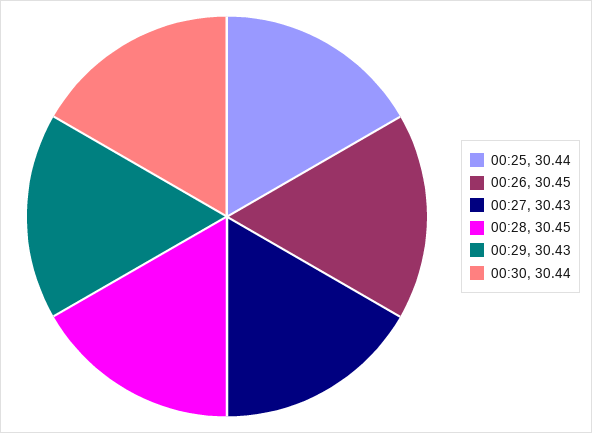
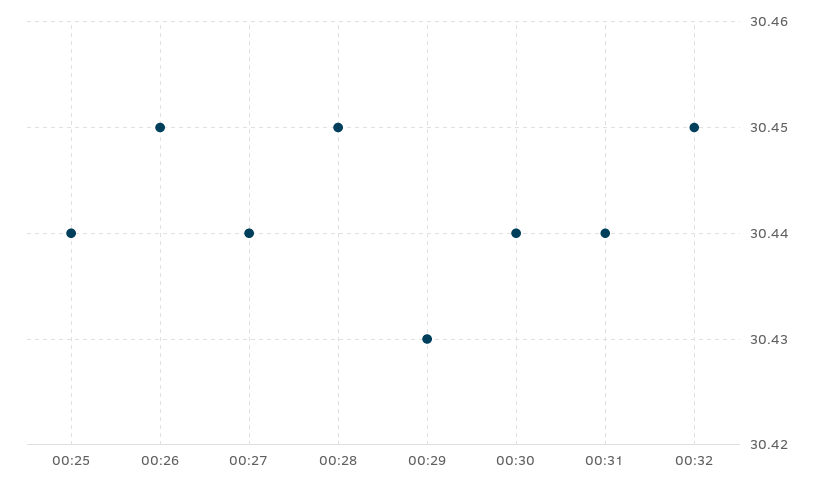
00:27: 30.43 -> 30.44
00:31: none -> 30.44
00:32: none -> 30.45

